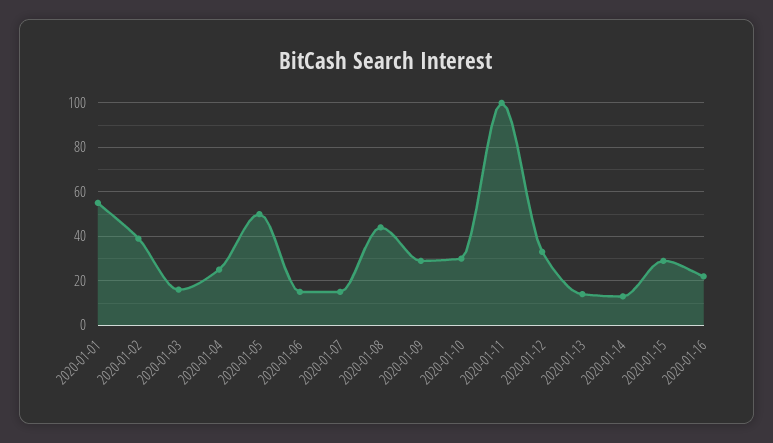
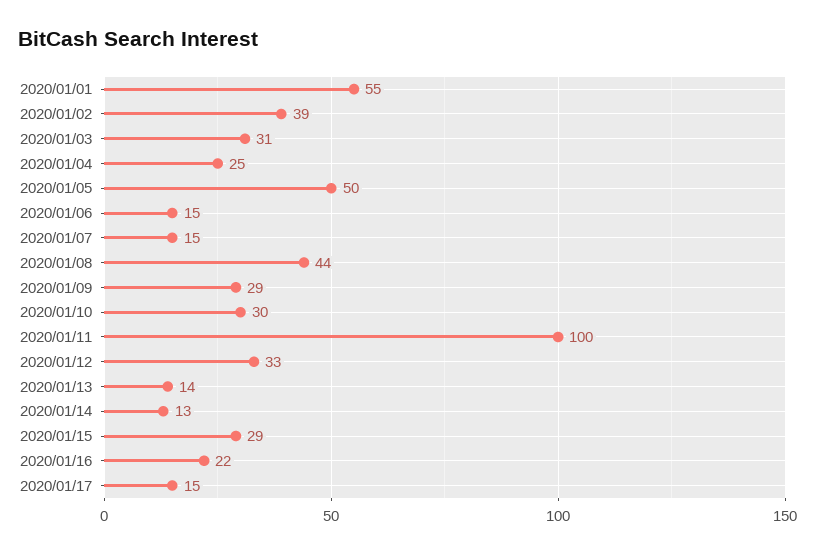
2020-01-03: 15 -> 31
2020/01/17: none -> 15

